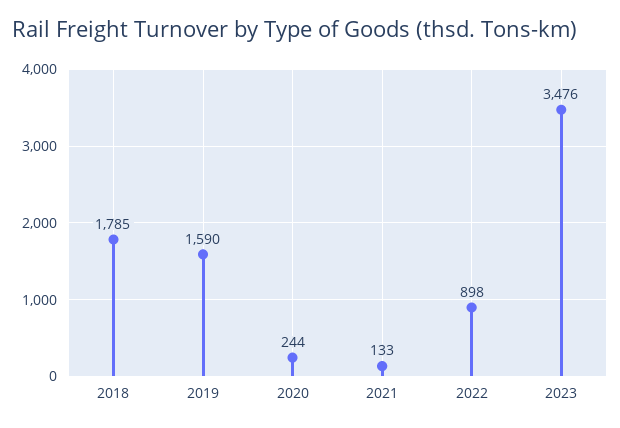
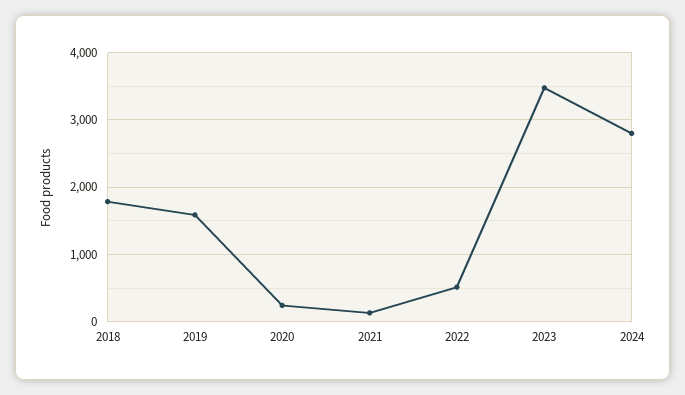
2022: 898 -> 500
2024: none -> 2800

